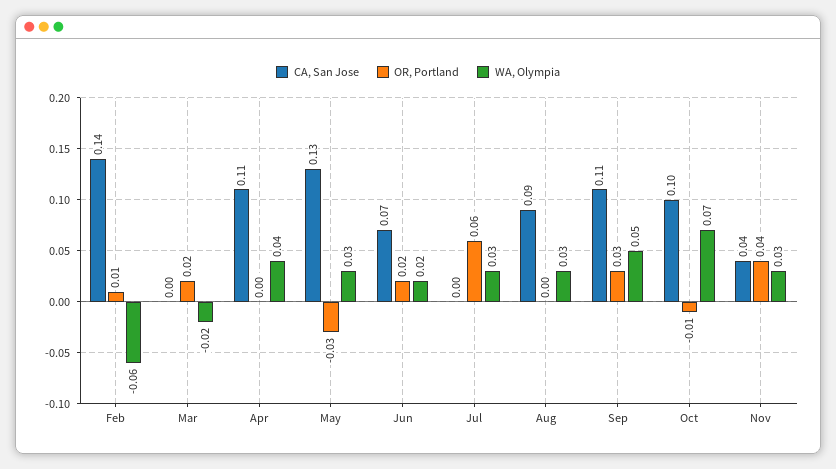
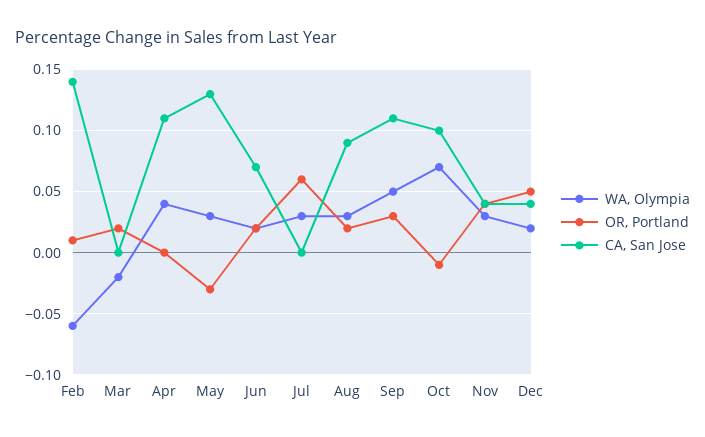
OR, Portland, Aug: 0 -> 0.02
WA, Olympia, Dec: none -> 0.02
OR, Portland, Dec: none -> 0.05
CA, San Jose, Dec: none -> 0.04

